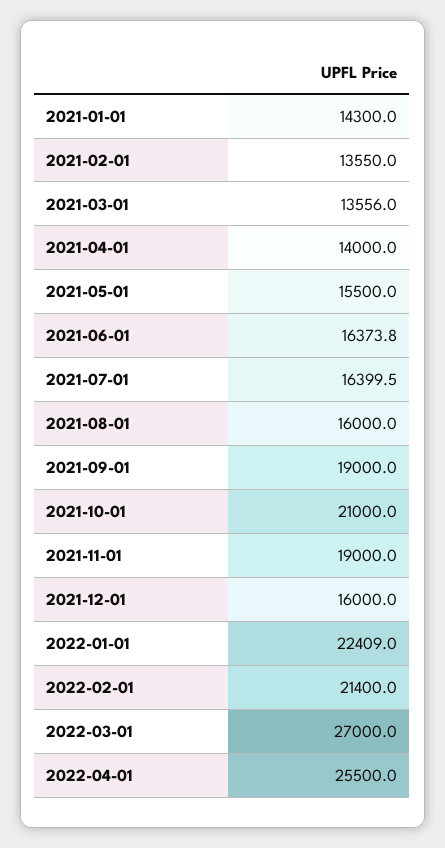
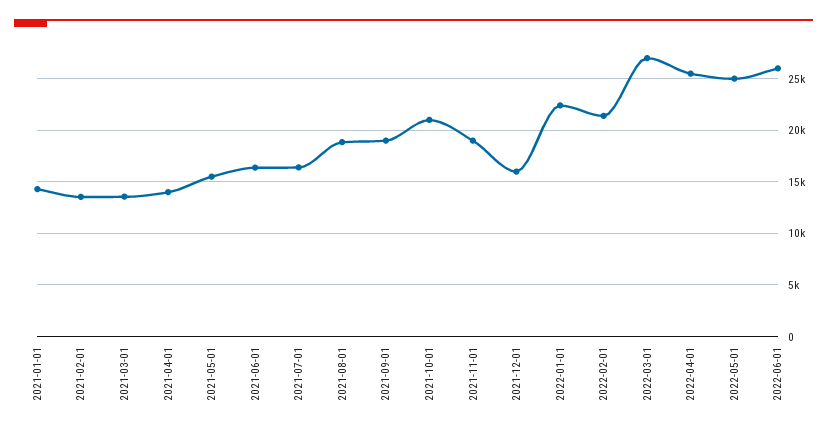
2021-08-01: 16000 -> 19000
2022-05-01: none -> 25000
2022-06-01: none -> 26000

